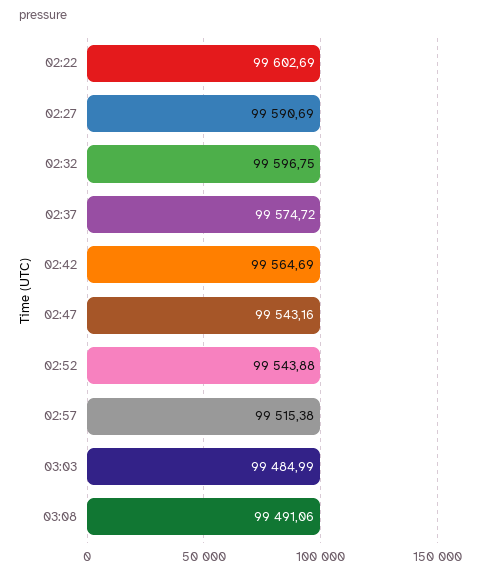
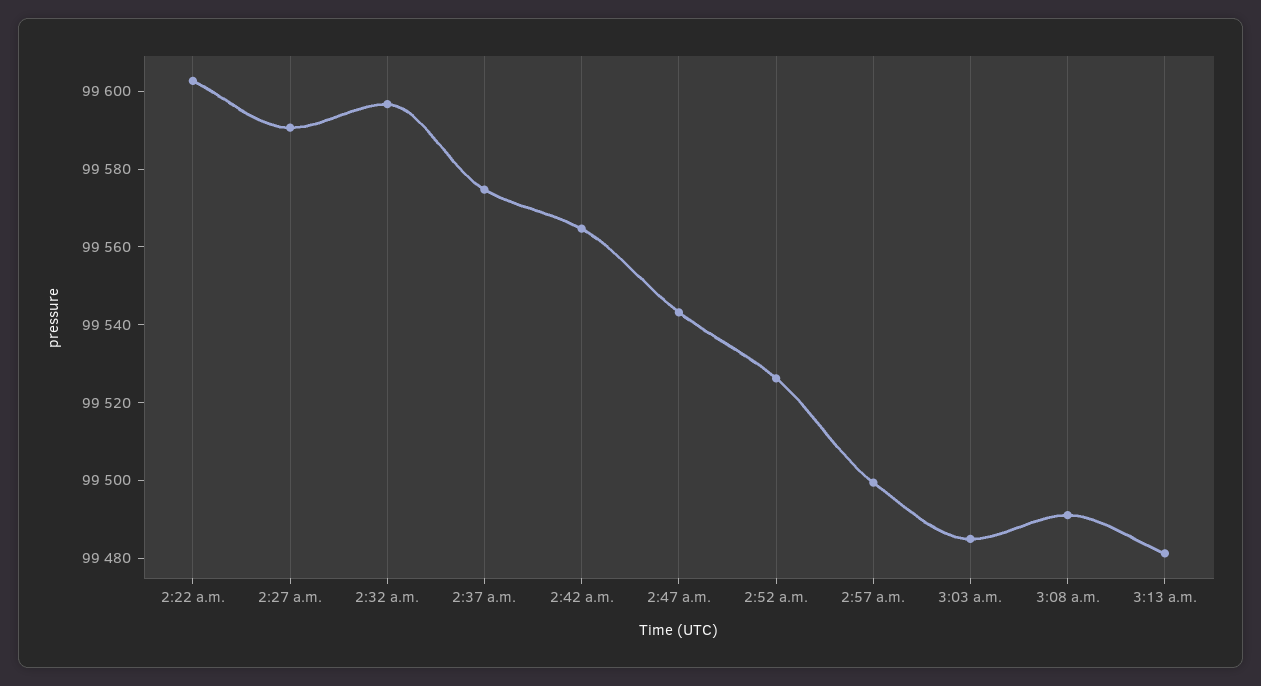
02:52: 99543.88 -> 99525
02:57: 99515.38 -> 99500
3:13 a.m.: none -> 99480

